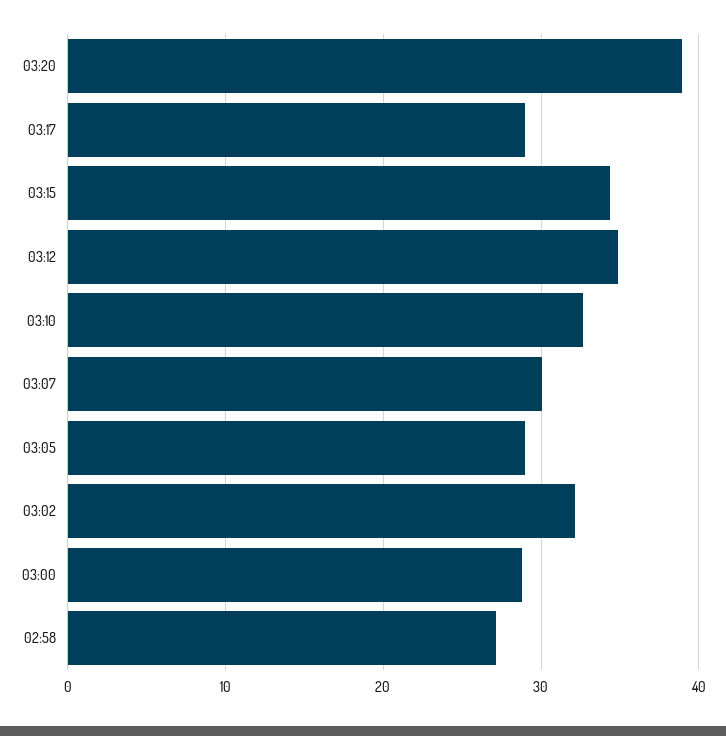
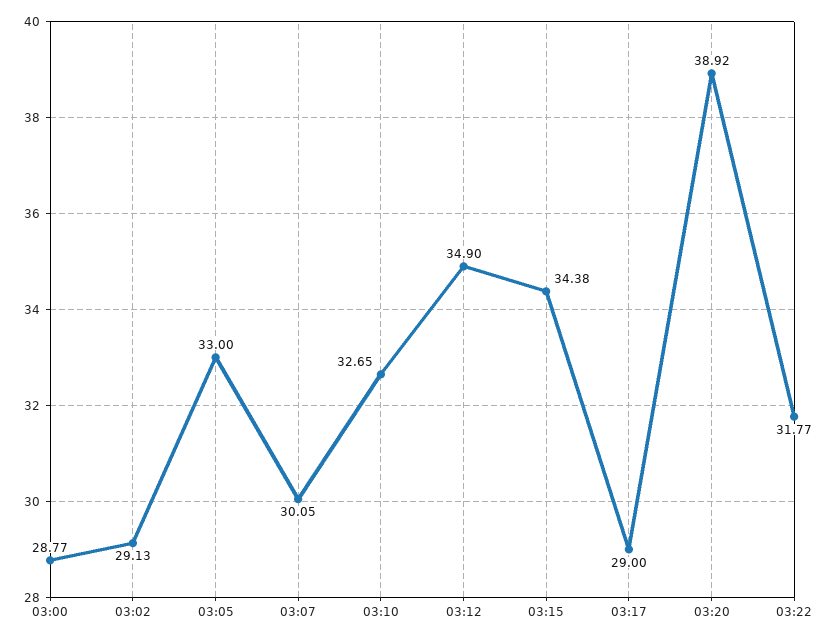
03:05: 29 -> 33
03:02: 32 -> 29.13
02:58: 27 -> none
03:22: none -> 31.77

